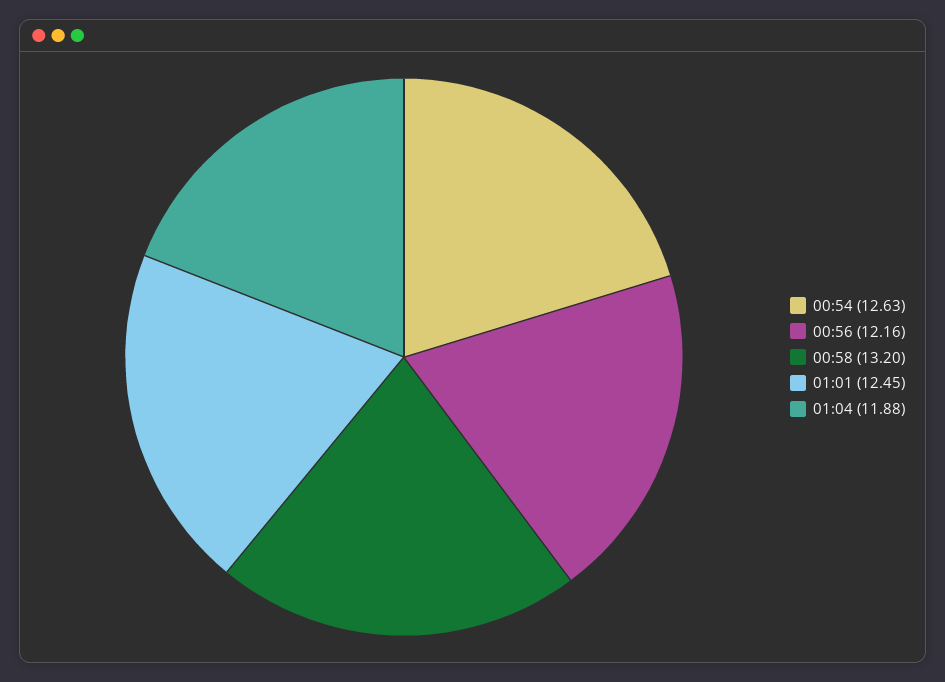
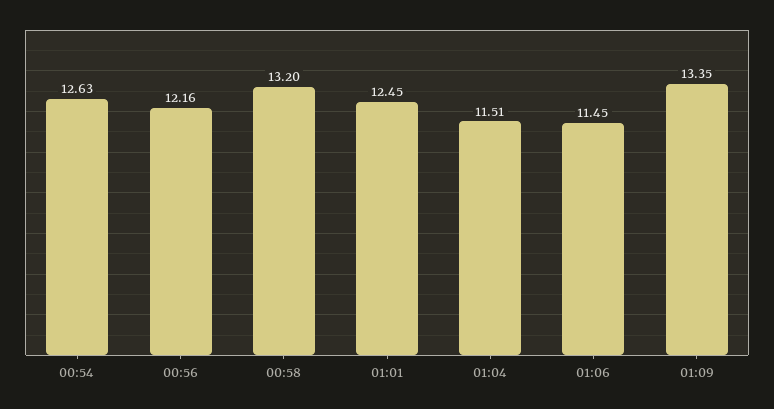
01:04: 11.88 -> 11.51
01:06: none -> 11.45
01:09: none -> 13.35

